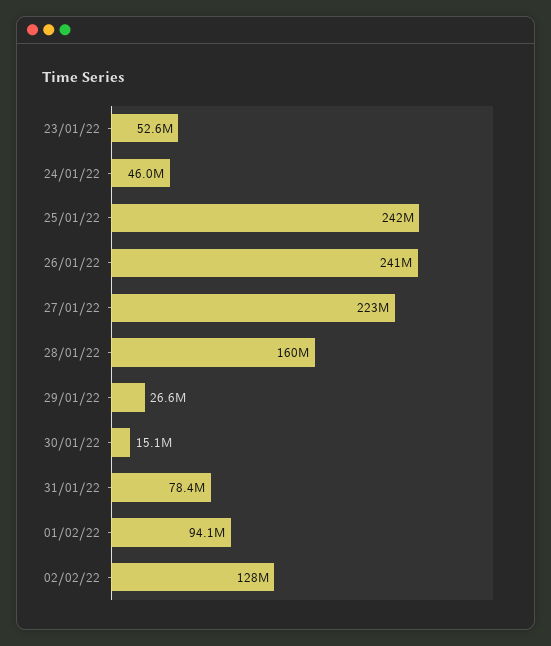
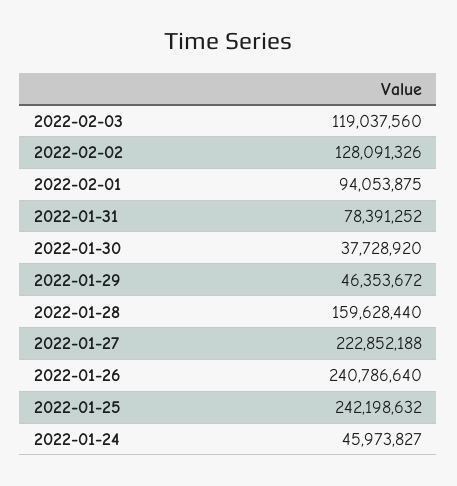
23/01/22: 52600000 -> none
29/01/22: 26600000 -> 46353672
30/01/22: 15100000 -> 37728920
2022-02-03: none -> 119037560

